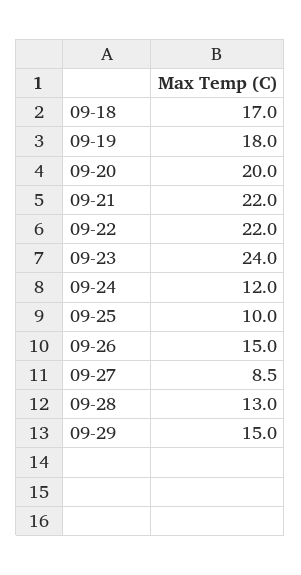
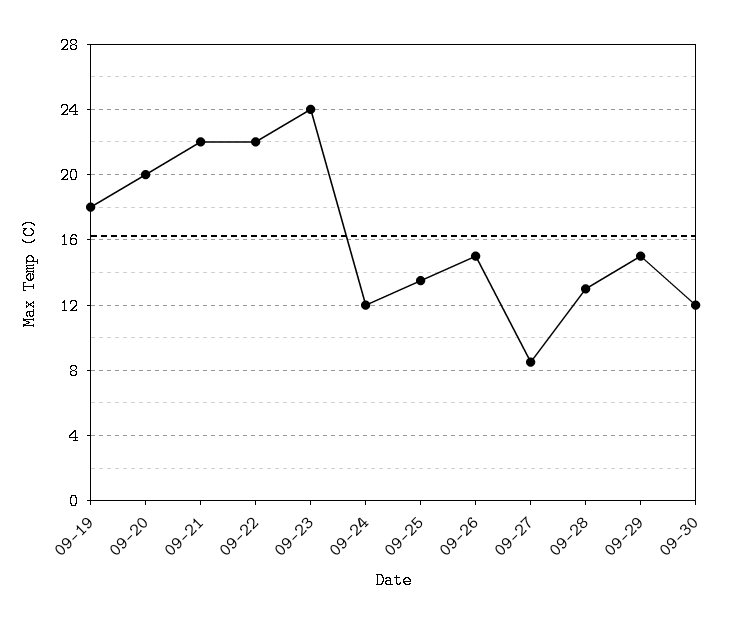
09-18: 17 -> none
09-25: 10 -> 13.5
09-30: none -> 12

